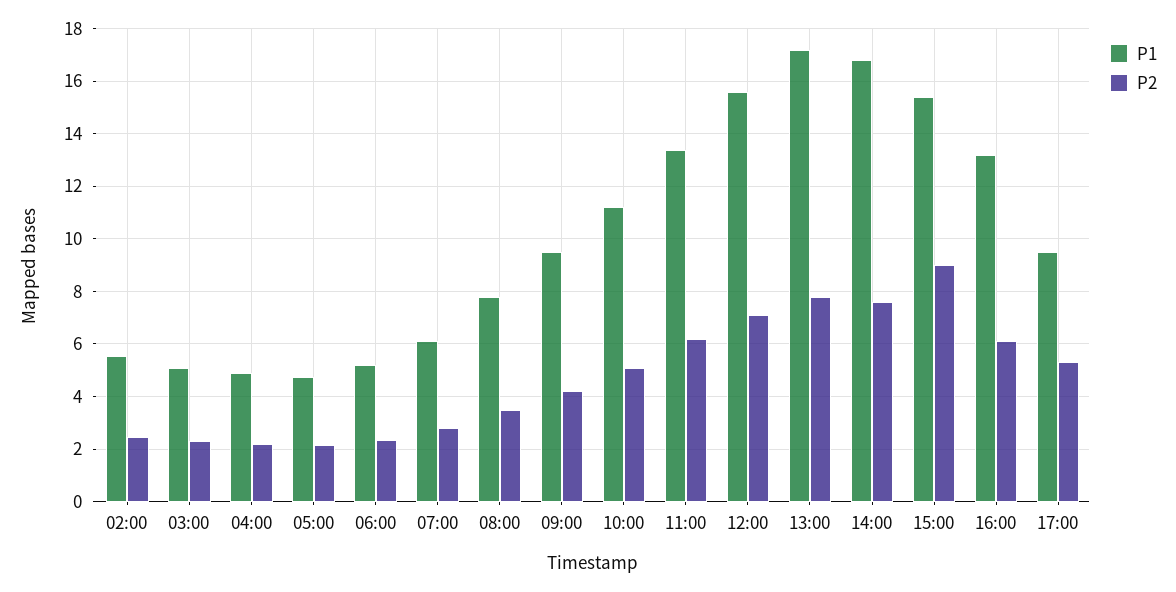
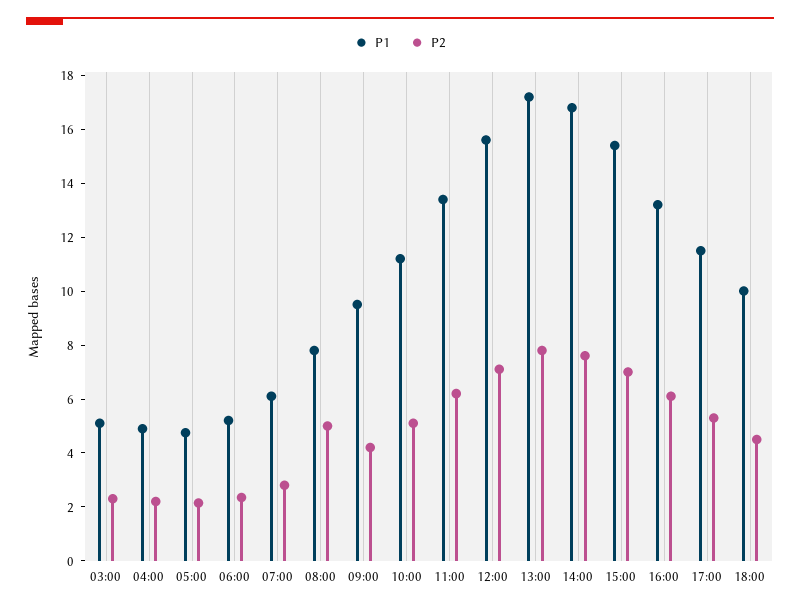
P1, 02:00: 5.5 -> none
P2, 02:00: 2.5 -> none
P2, 08:00: 3.5 -> 5
P2, 15:00: 9 -> 7
P1, 17:00: 9.5 -> 11.5
P1, 18:00: none -> 10
P2, 18:00: none -> 4.5

